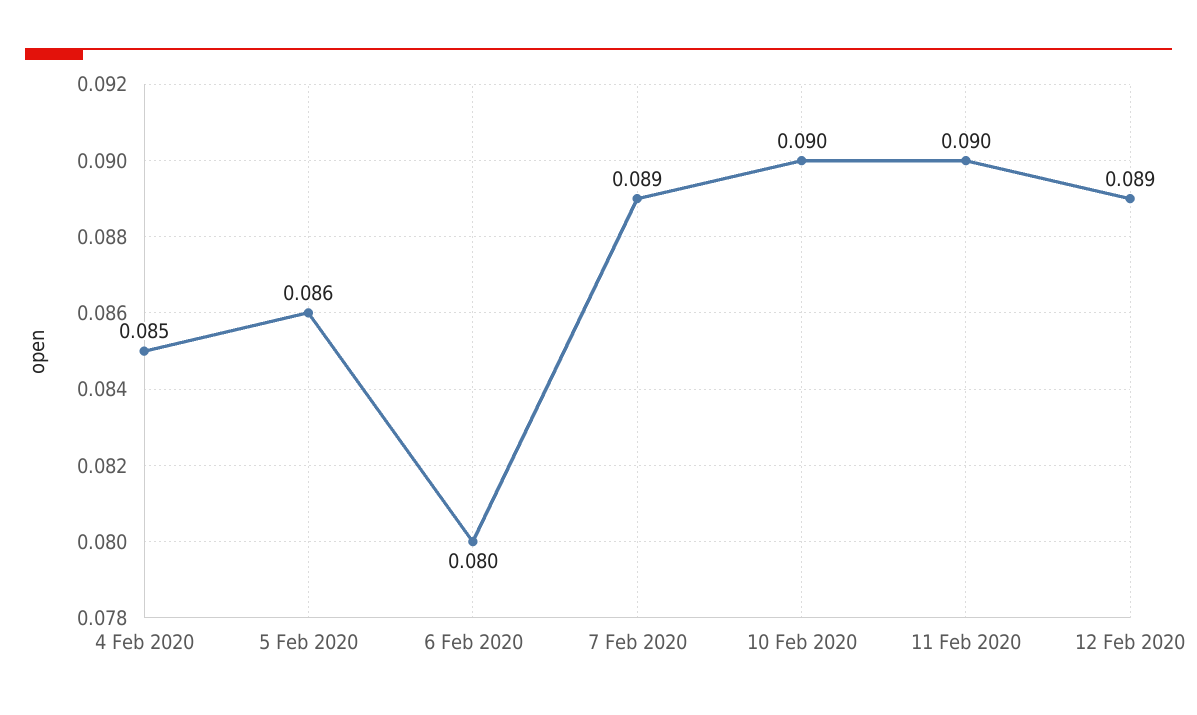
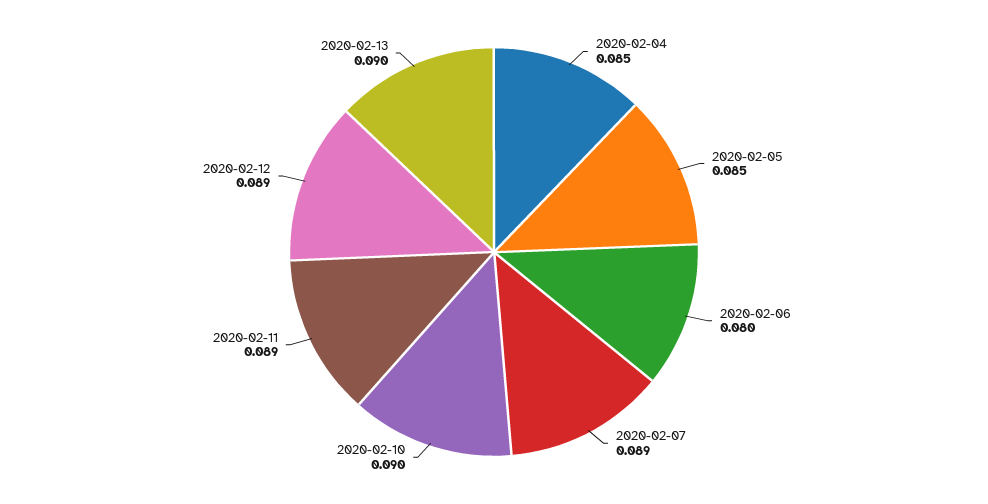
5 Feb 2020: 0.086 -> 0.085
11 Feb 2020: 0.09 -> 0.089
2020-02-13: none -> 0.09

